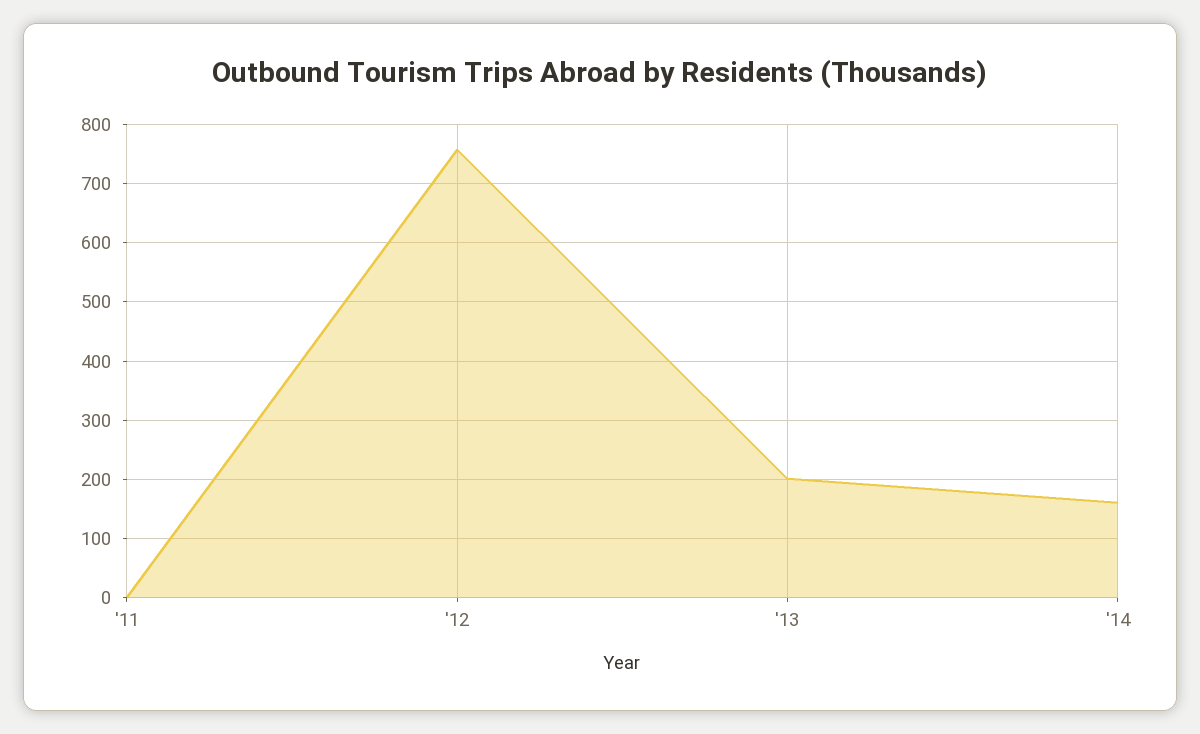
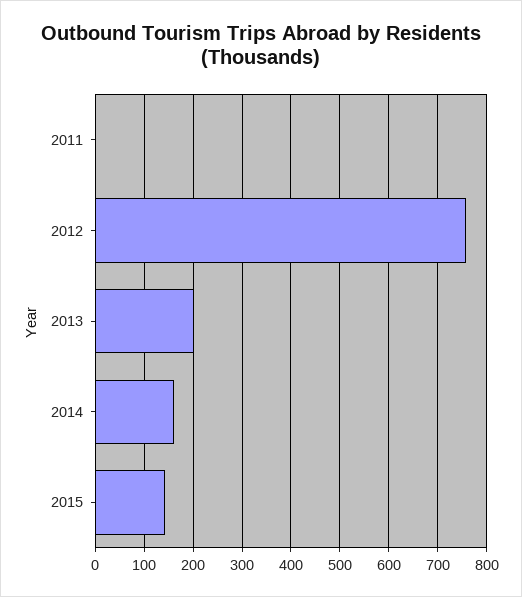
2015: none -> 140

